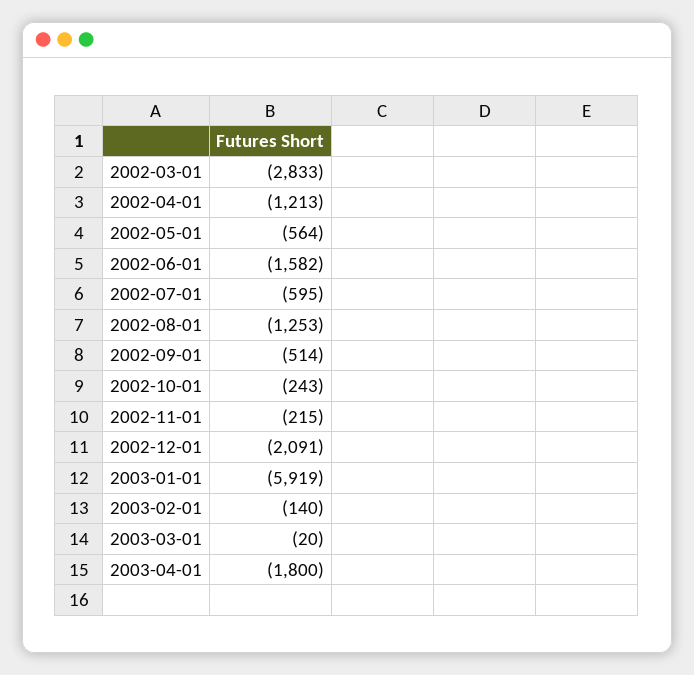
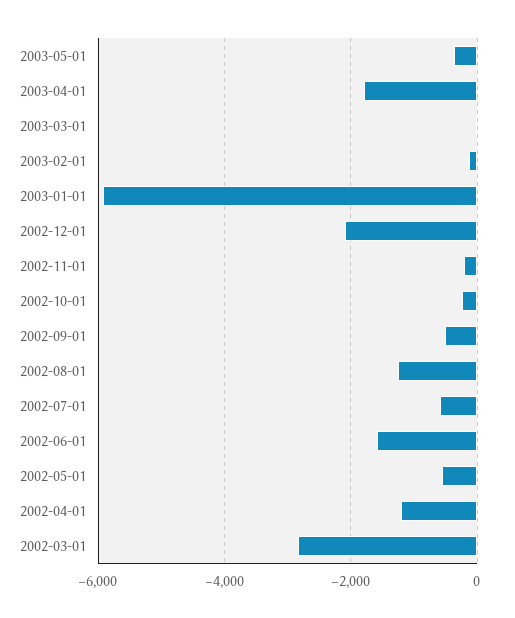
2003-05-01: none -> -400

